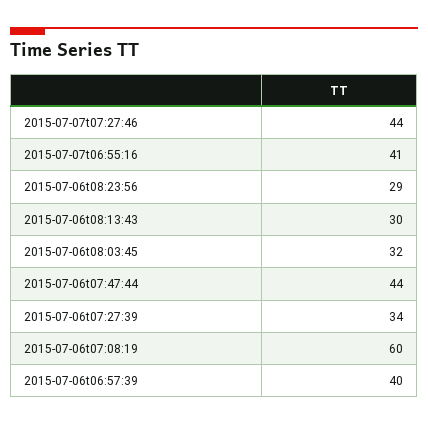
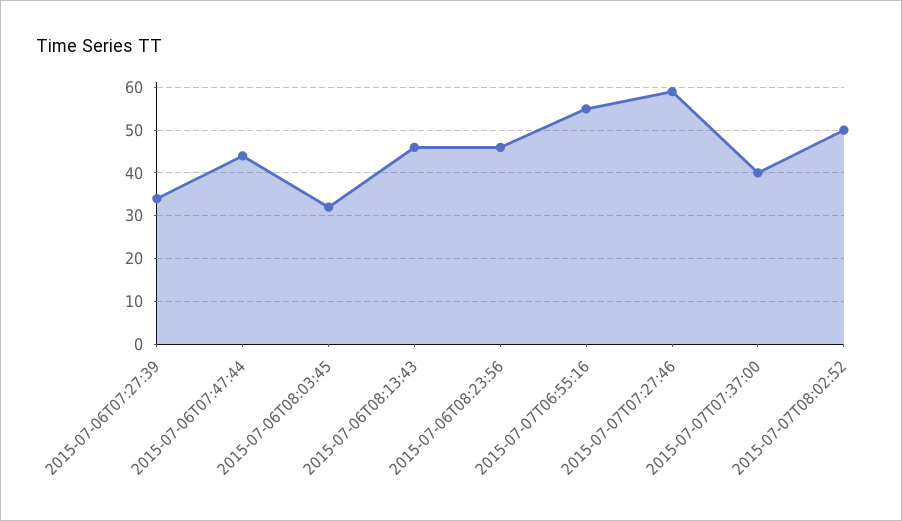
2015-07-07t07:27:46: 44 -> 60
2015-07-07t06:55:16: 41 -> 55
2015-07-06t08:23:56: 29 -> 45
2015-07-06t08:13:43: 30 -> 45
2015-07-06t07:08:19: 60 -> none
2015-07-06t06:57:39: 40 -> none
2015-07-07T07:37:00: none -> 40
2015-07-07T08:02:52: none -> 50

